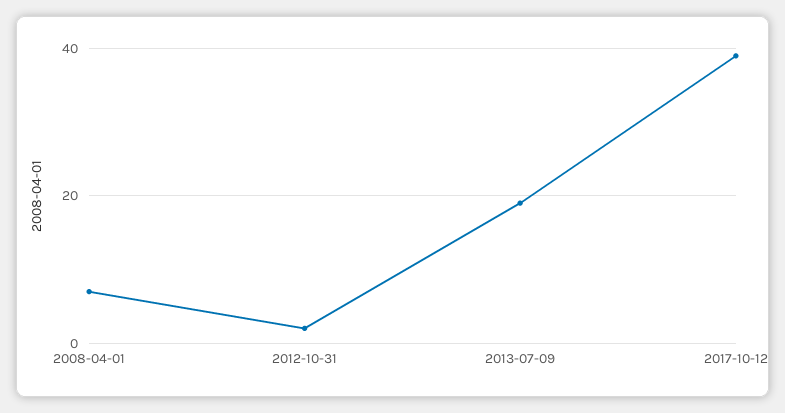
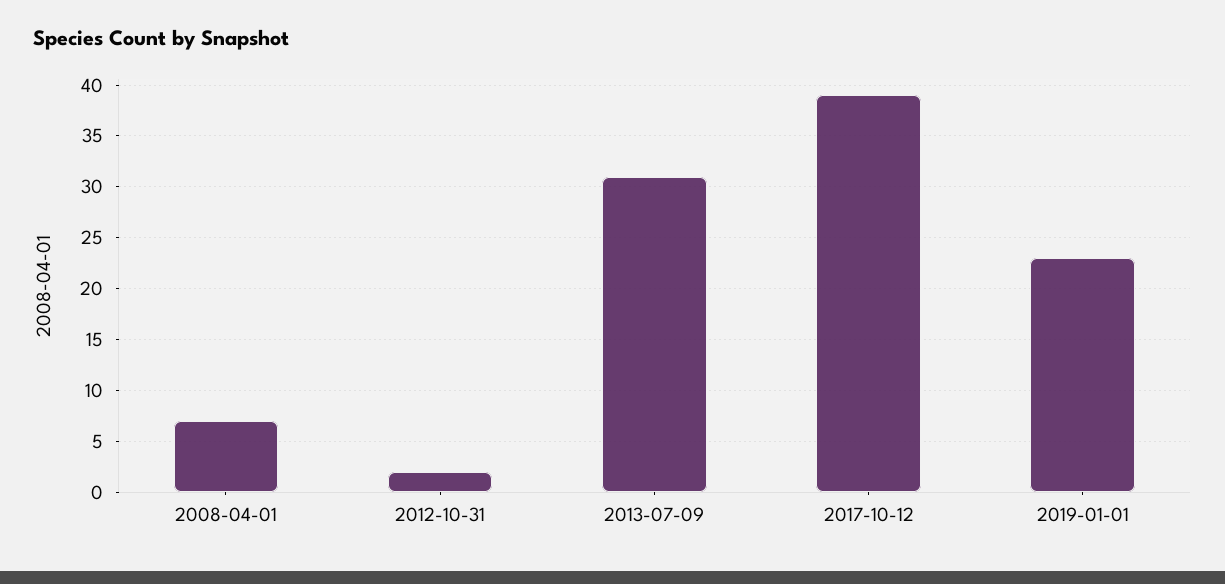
2013-07-09: 20 -> 31
2019-01-01: none -> 23

